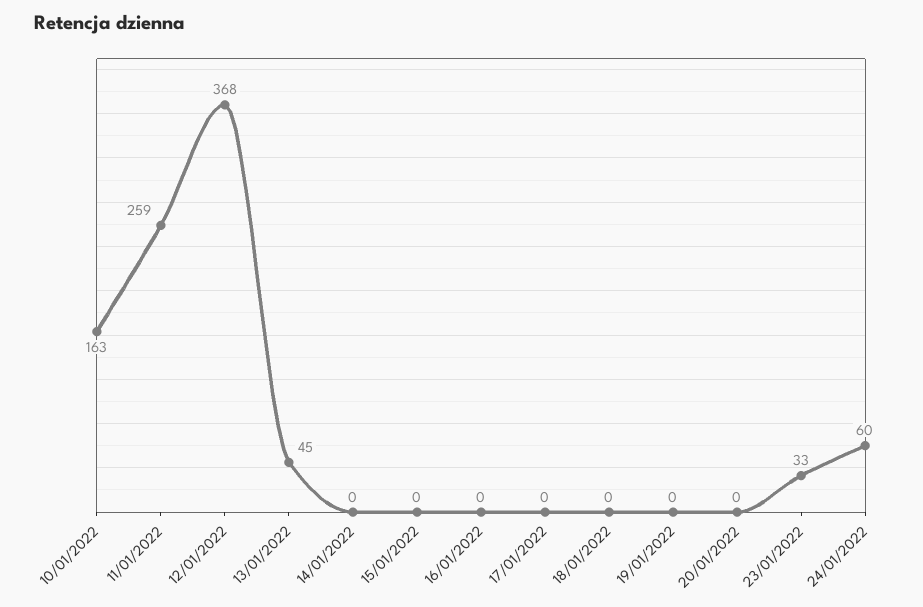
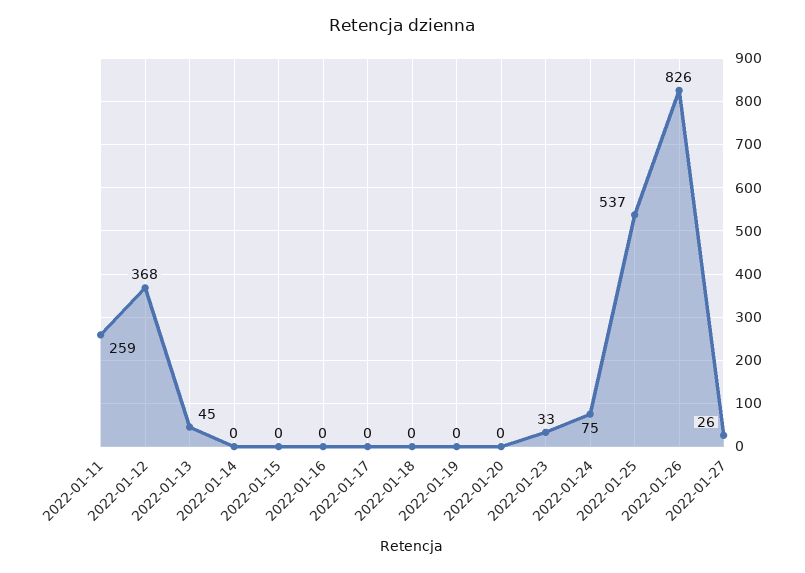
10/01/2022: 163 -> none
24/01/2022: 60 -> 75
2022-01-25: none -> 537
2022-01-26: none -> 826
2022-01-27: none -> 26

